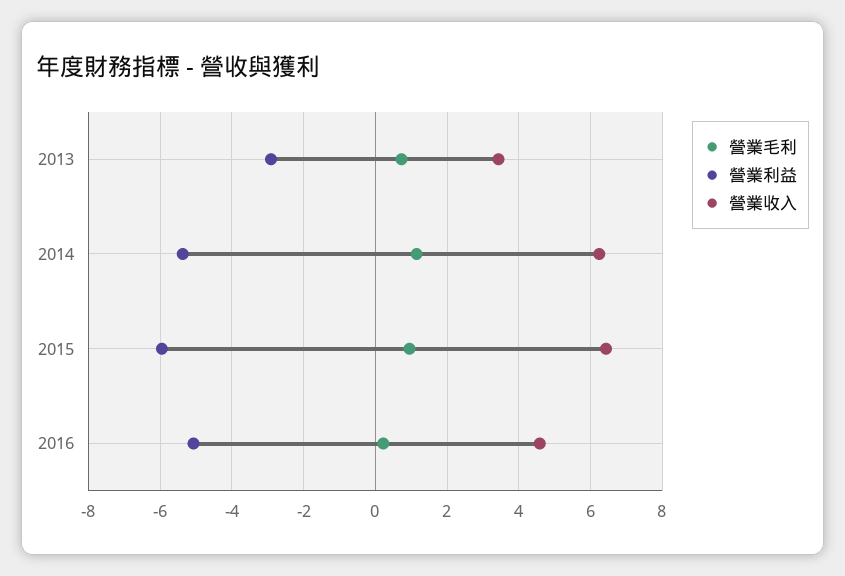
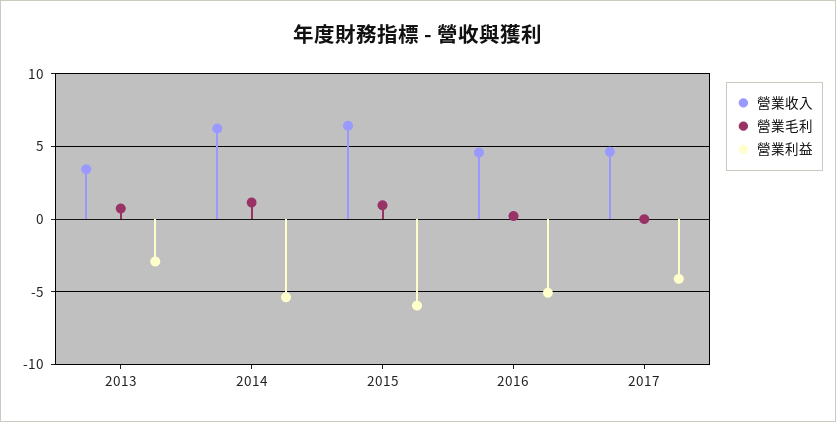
營業收入, 2017: none -> 4.5
營業毛利, 2017: none -> 0
營業利益, 2017: none -> -4

